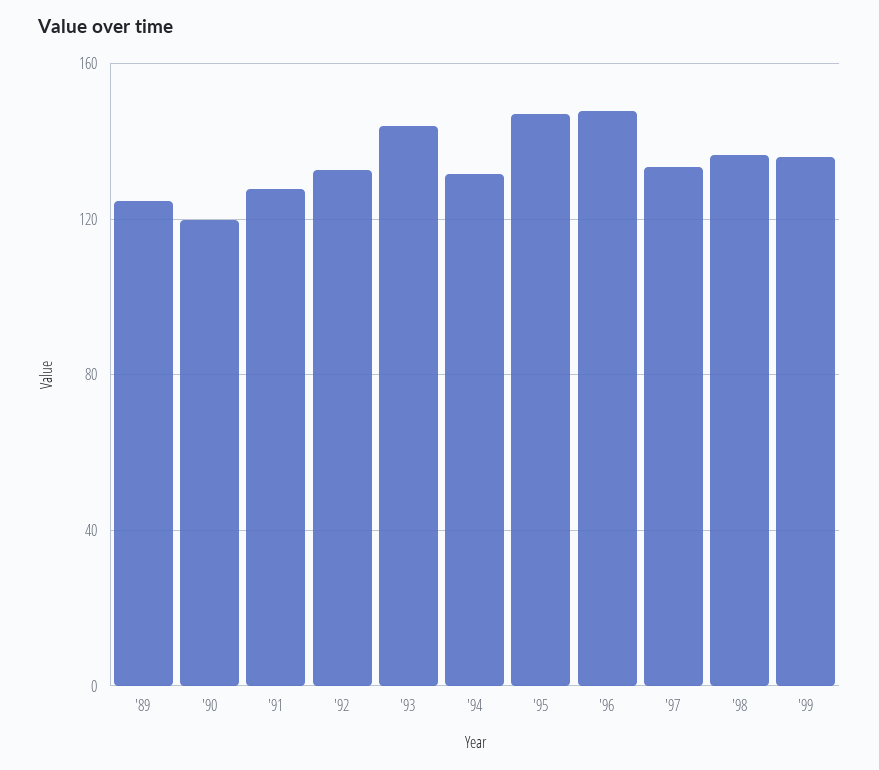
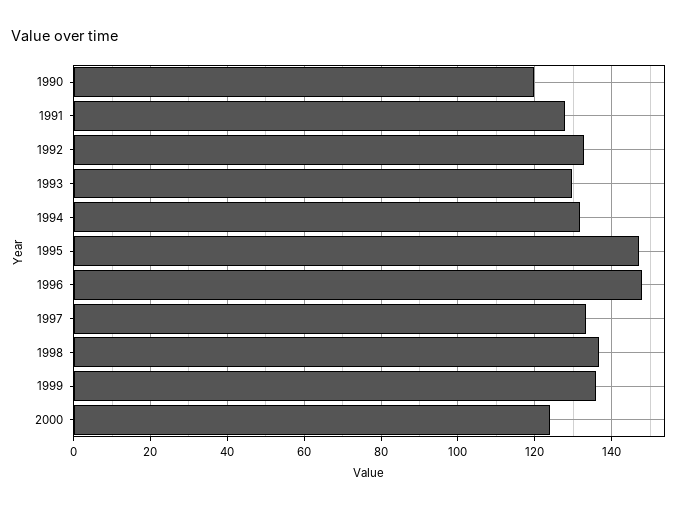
'89: 125 -> none
'93: 145 -> 130
2000: none -> 124

